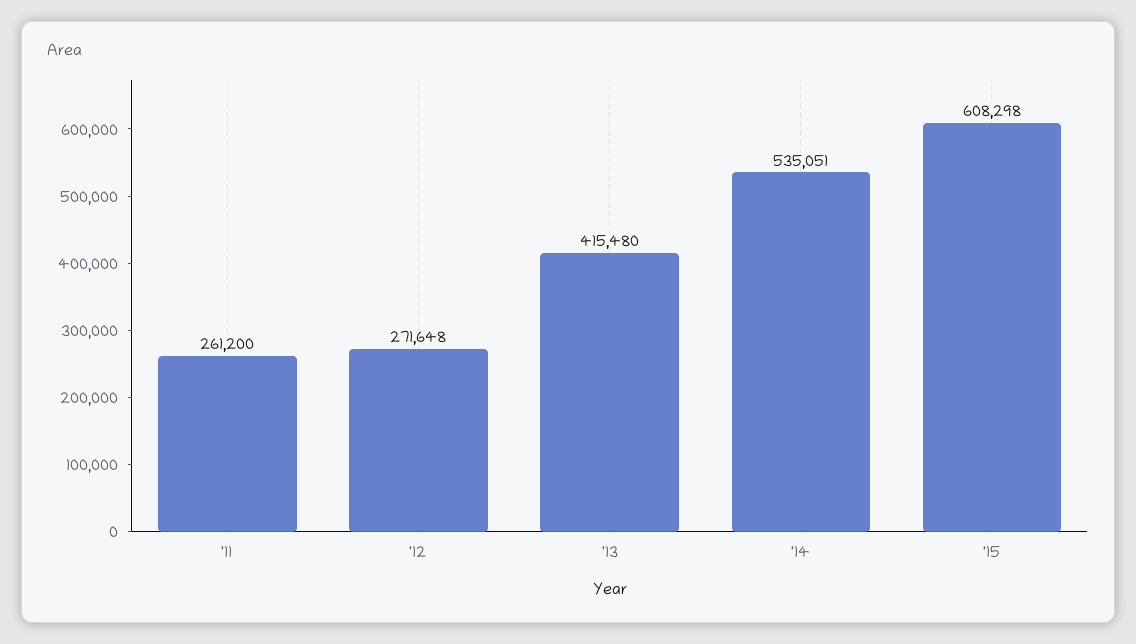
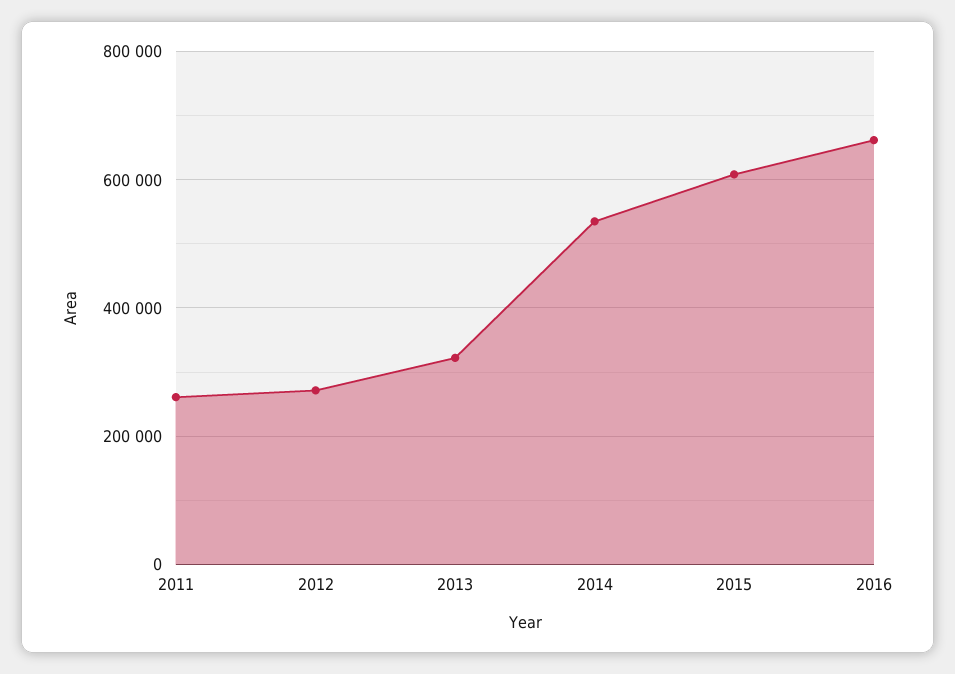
'13: 415480 -> 320000
2016: none -> 660000

